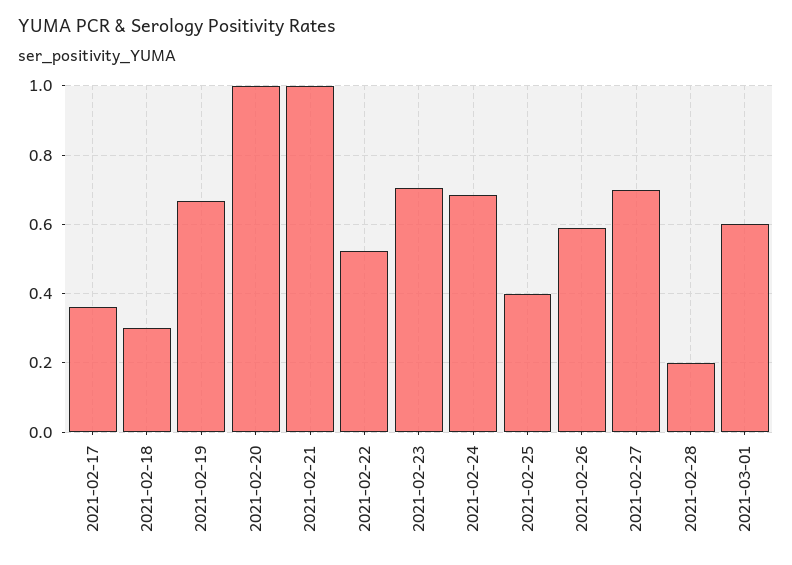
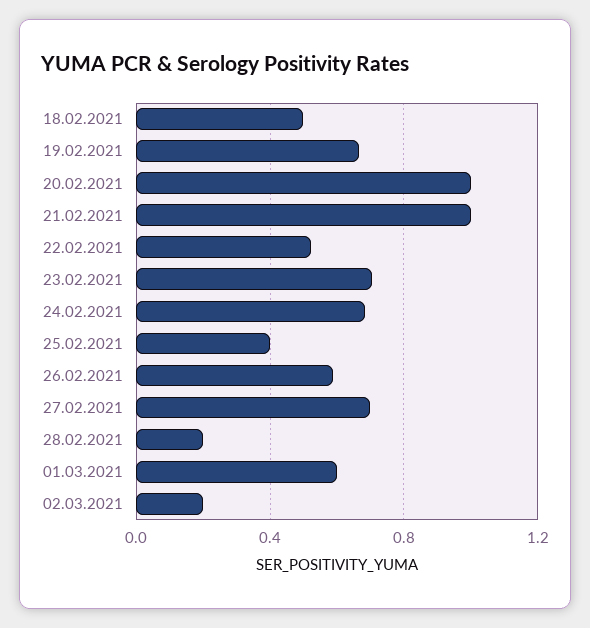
2021-02-17: 0.36 -> none
2021-02-18: 0.3 -> 0.5
02.03.2021: none -> 0.2

